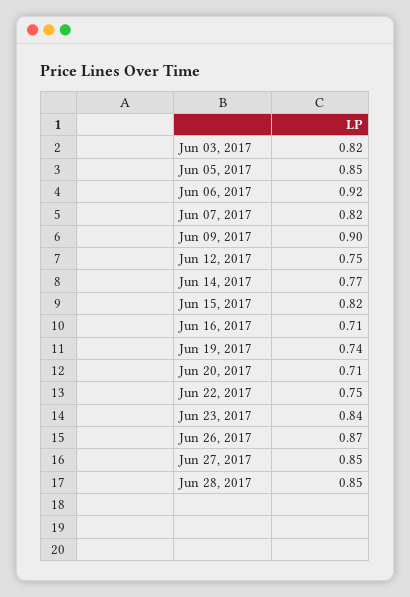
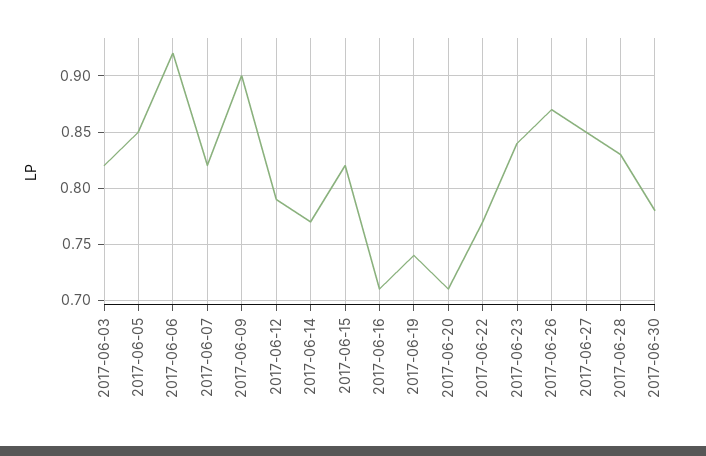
Jun 12, 2017: 0.75 -> 0.79
Jun 22, 2017: 0.75 -> 0.77
Jun 28, 2017: 0.85 -> 0.83
2017-06-30: none -> 0.78

